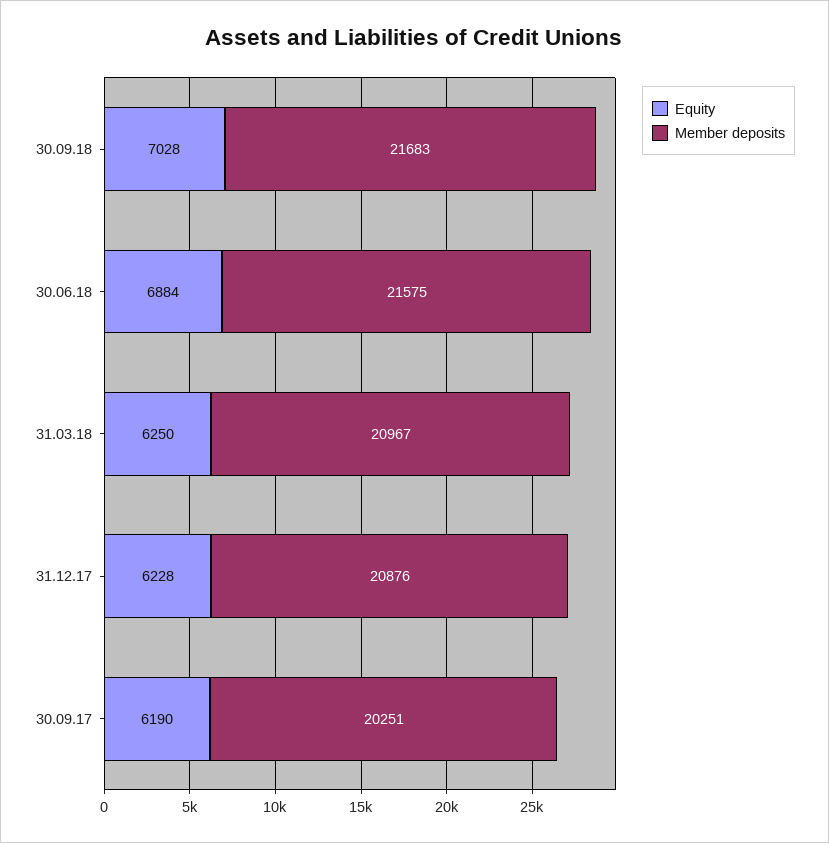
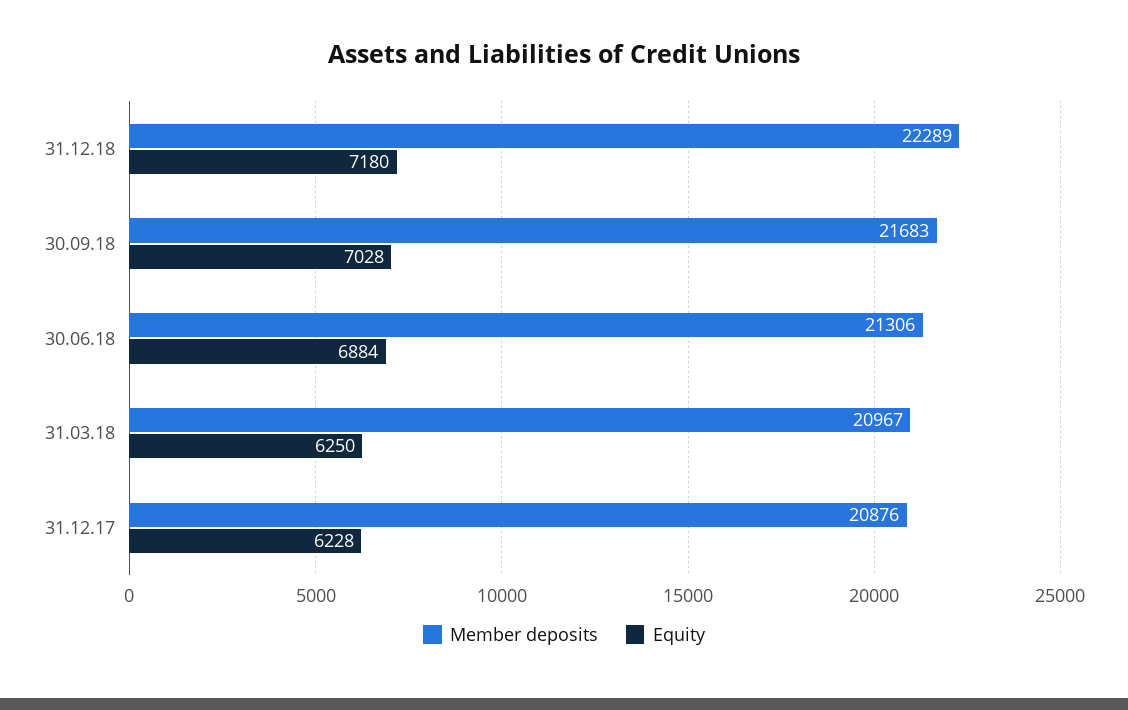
Member deposits, 30.06.18: 21575 -> 21306
Equity, 30.09.17: 6190 -> none
Member deposits, 30.09.17: 20251 -> none
Member deposits, 31.12.18: none -> 22289
Equity, 31.12.18: none -> 7180

